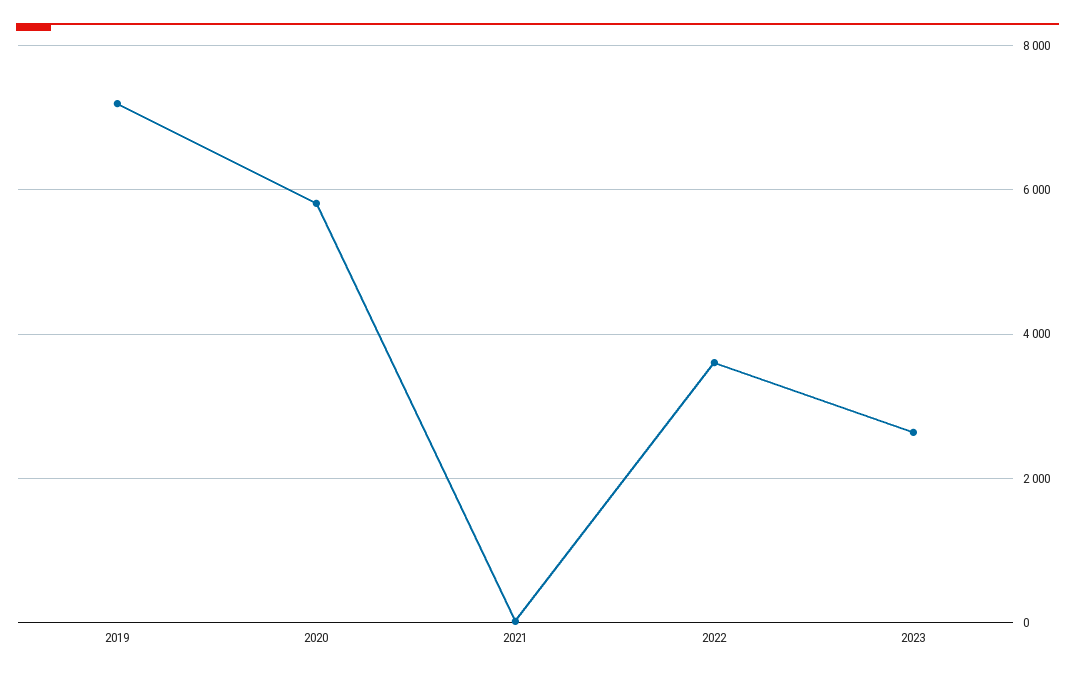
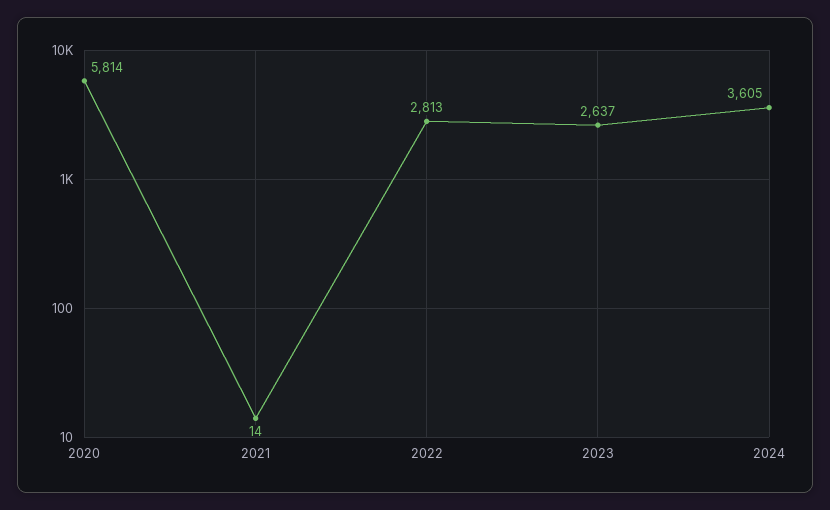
2019: 7200 -> none
2022: 3600 -> 2813
2024: none -> 3605

